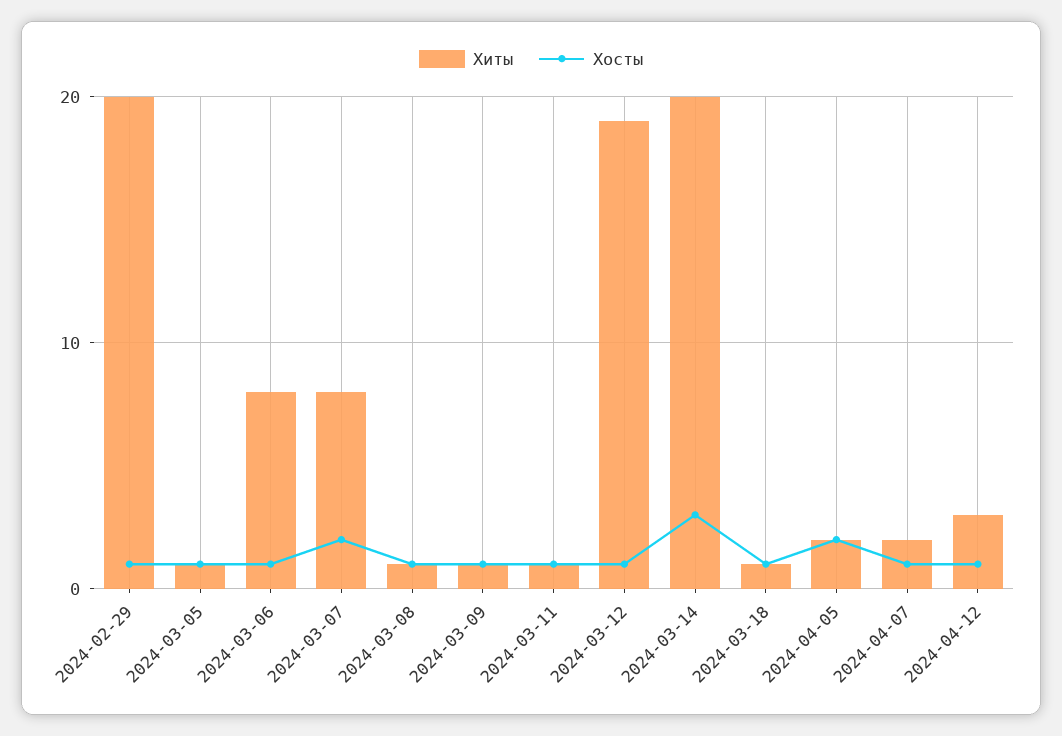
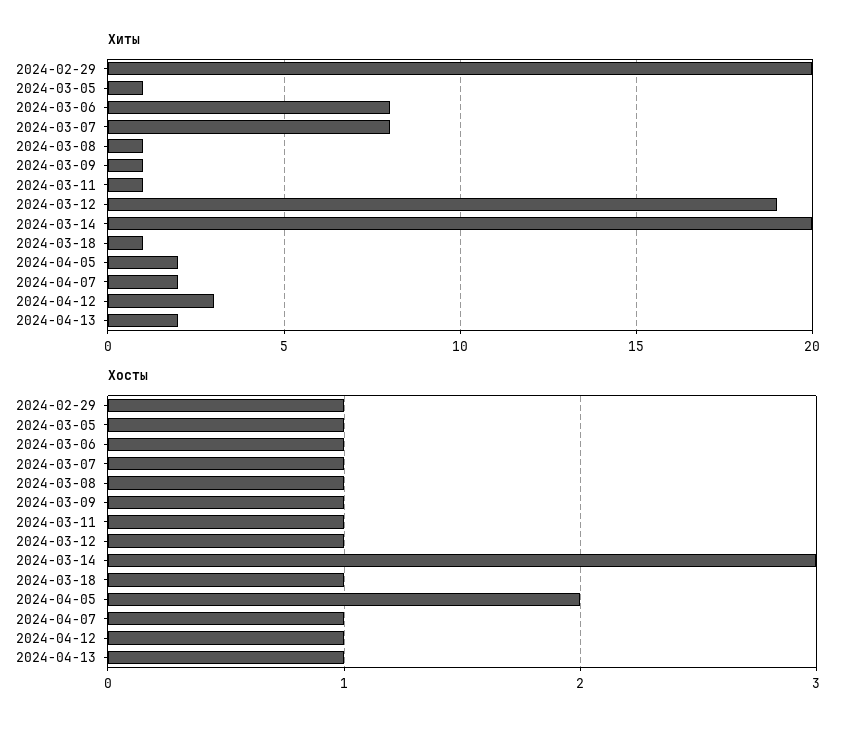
Хосты, 2024-03-07: 2 -> 1
Хиты, 2024-04-13: none -> 2
Хосты, 2024-04-13: none -> 1

